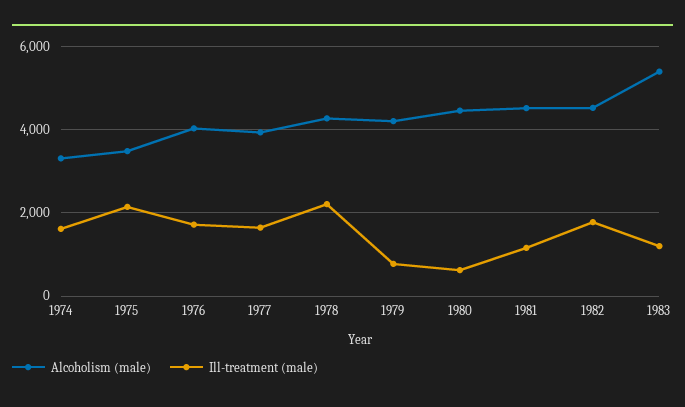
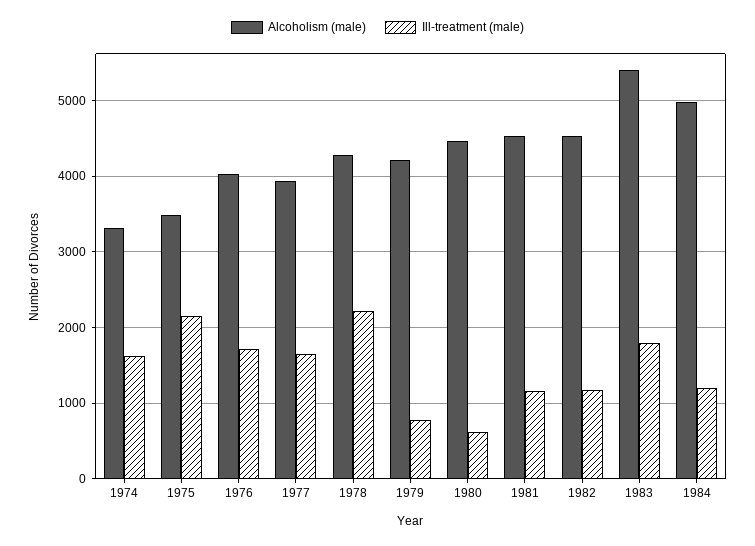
Ill-treatment (male), 1982: 1800 -> 1200
Ill-treatment (male), 1983: 1200 -> 1800
Alcoholism (male), 1984: none -> 5000
Ill-treatment (male), 1984: none -> 1200

